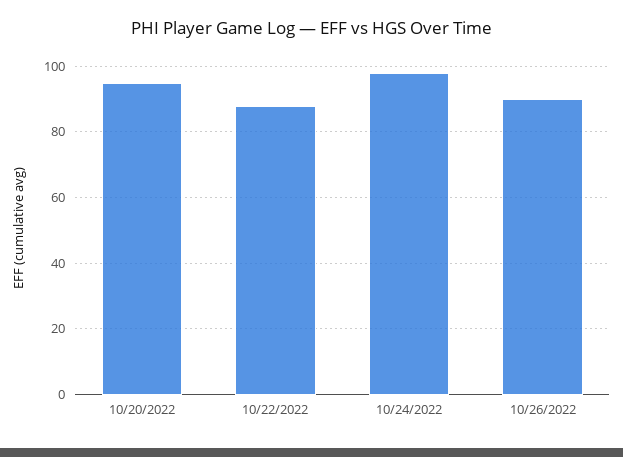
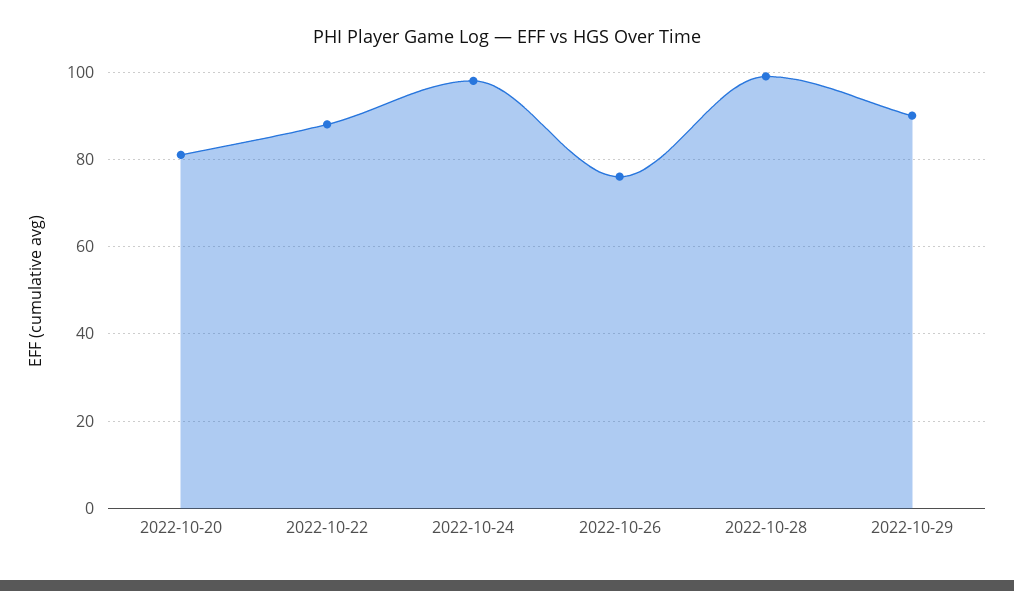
10/20/2022: 95 -> 80
10/26/2022: 90 -> 75
2022-10-28: none -> 100
2022-10-29: none -> 90

